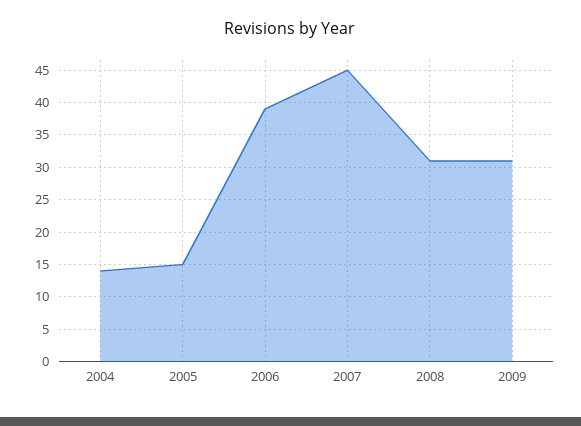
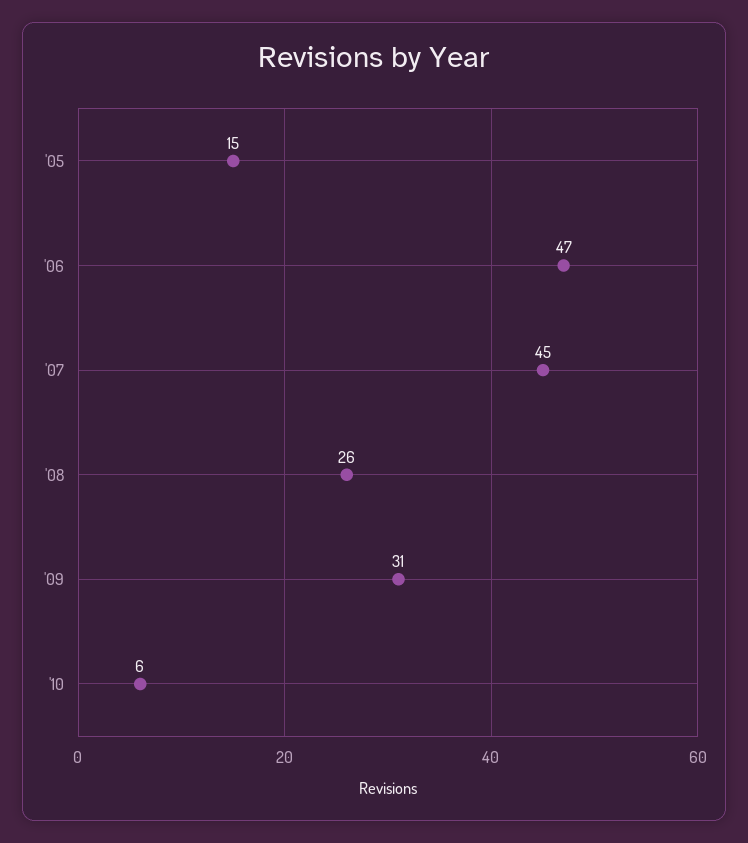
2004: 14 -> none
2006: 39 -> 47
2008: 31 -> 26
'10: none -> 6

